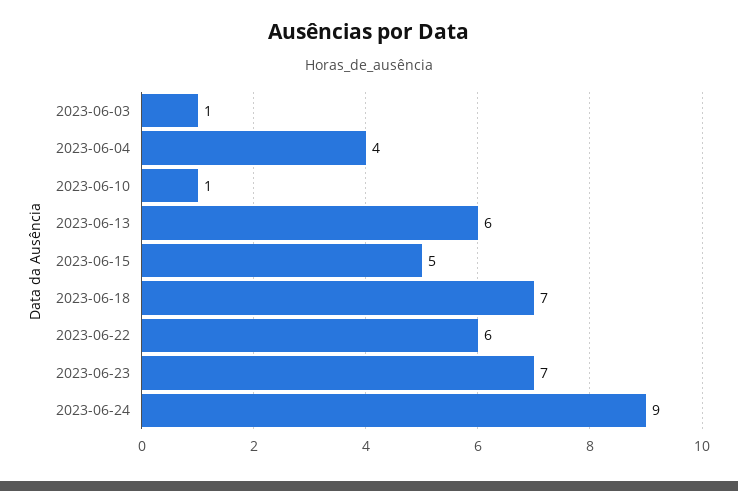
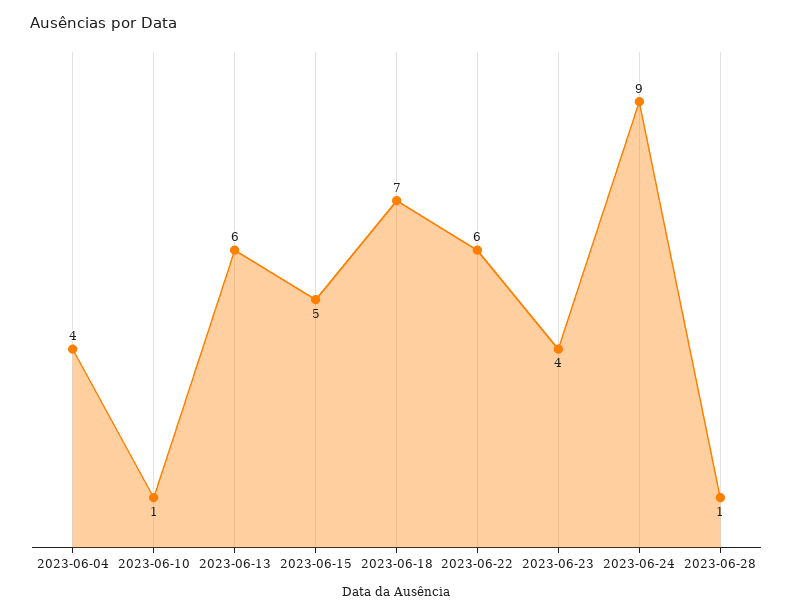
2023-06-03: 1 -> none
2023-06-23: 7 -> 4
2023-06-28: none -> 1

